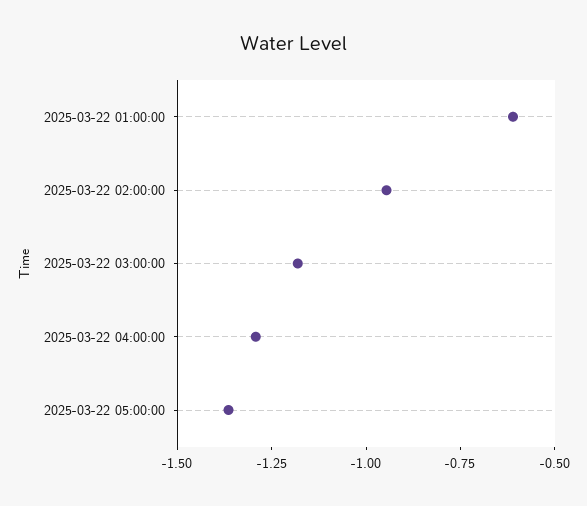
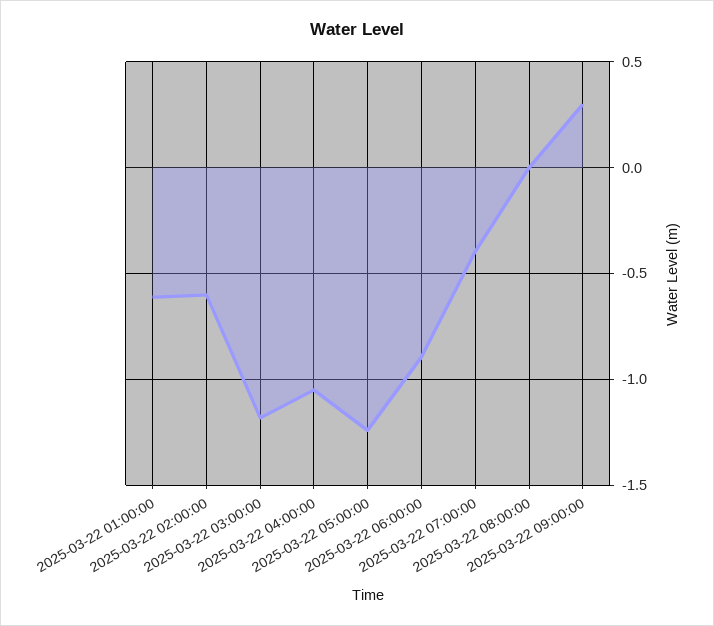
2025-03-22 02:00:00: -0.95 -> -0.6
2025-03-22 04:00:00: -1.3 -> -1.05
2025-03-22 05:00:00: -1.35 -> -1.25
2025-03-22 06:00:00: none -> -0.9
2025-03-22 07:00:00: none -> -0.4
2025-03-22 08:00:00: none -> 0
2025-03-22 09:00:00: none -> 0.3

